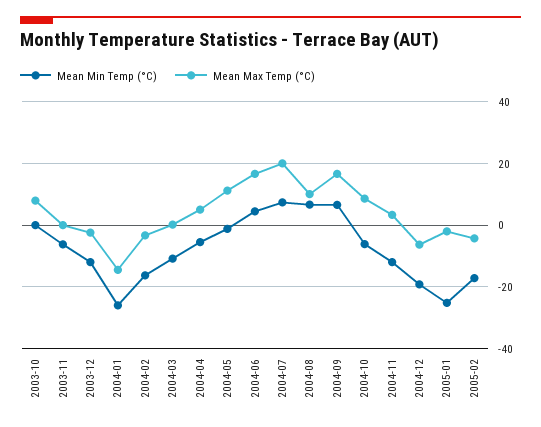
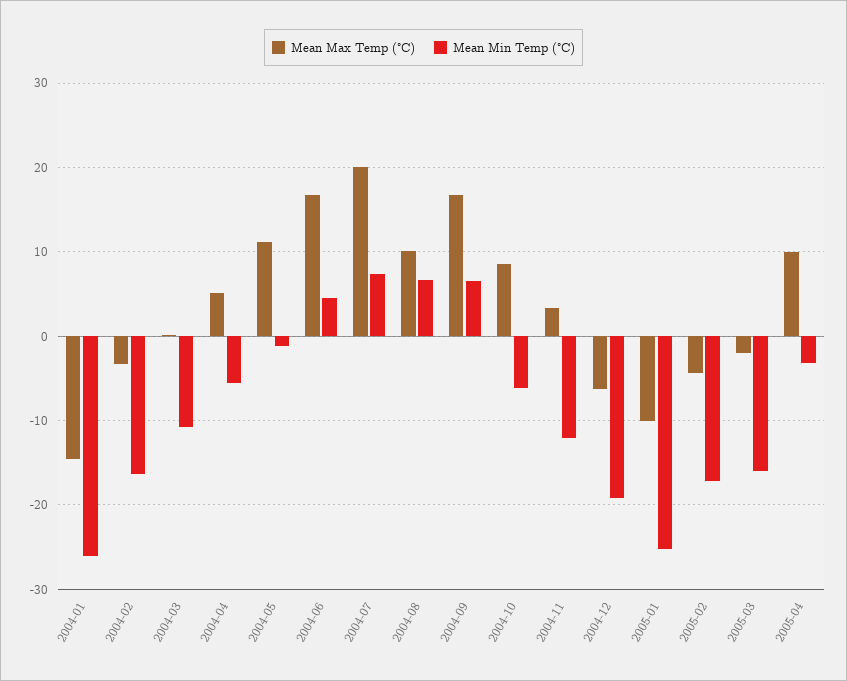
Mean Min Temp (°C), 2003-10: 0 -> none
Mean Max Temp (°C), 2003-10: 8 -> none
Mean Min Temp (°C), 2003-11: -6 -> none
Mean Max Temp (°C), 2003-11: 0 -> none
Mean Min Temp (°C), 2003-12: -12 -> none
Mean Max Temp (°C), 2003-12: -2 -> none
Mean Max Temp (°C), 2005-01: -2 -> -10
Mean Max Temp (°C), 2005-03: none -> -2
Mean Min Temp (°C), 2005-03: none -> -16
Mean Max Temp (°C), 2005-04: none -> 10
Mean Min Temp (°C), 2005-04: none -> -3

